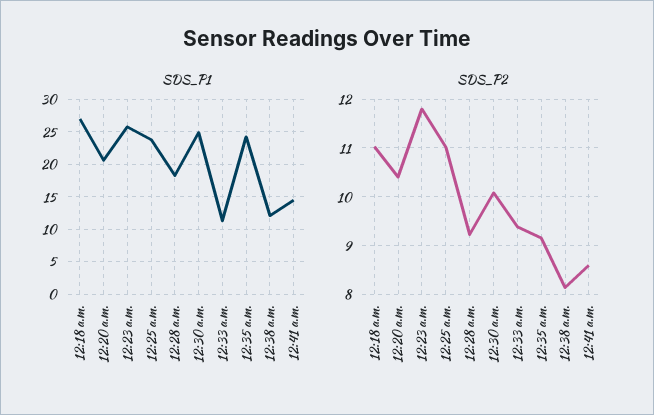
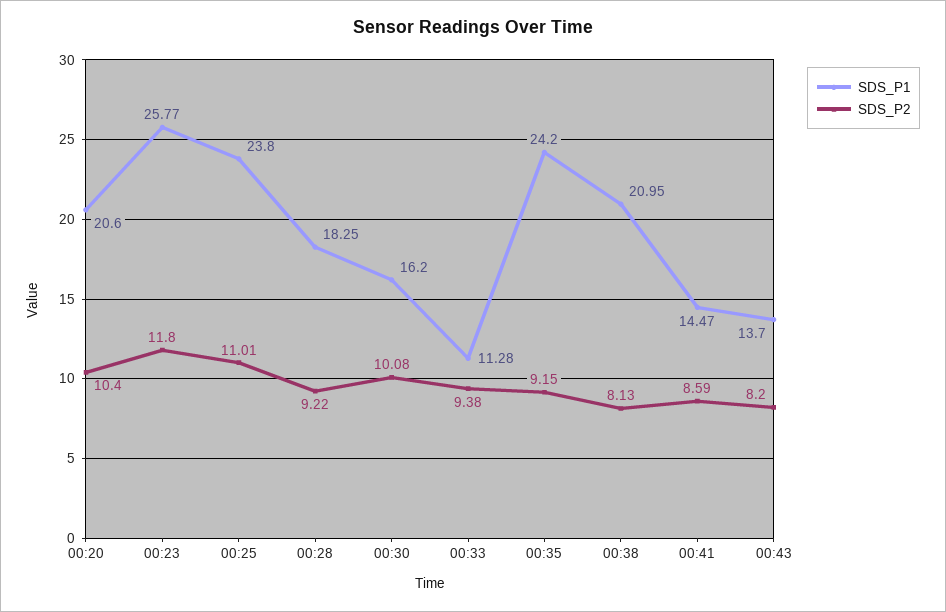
SDS_P1, 12:18 a.m.: 27 -> none
SDS_P1, 12:30 a.m.: 25 -> 16.2
SDS_P1, 12:38 a.m.: 12 -> 20.95
SDS_P2, 12:18 a.m.: 11 -> none
SDS_P1, 00:43: none -> 13.7
SDS_P2, 00:43: none -> 8.2

